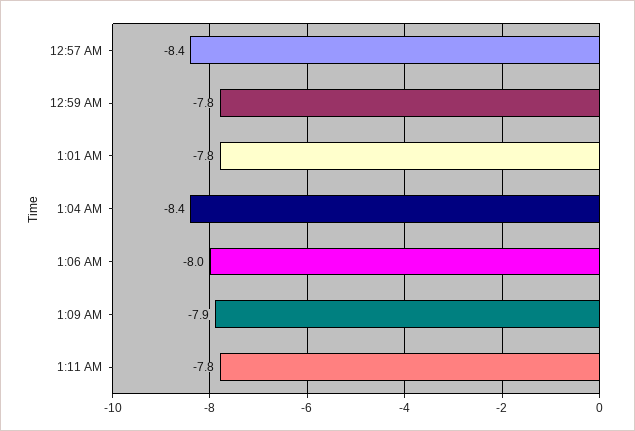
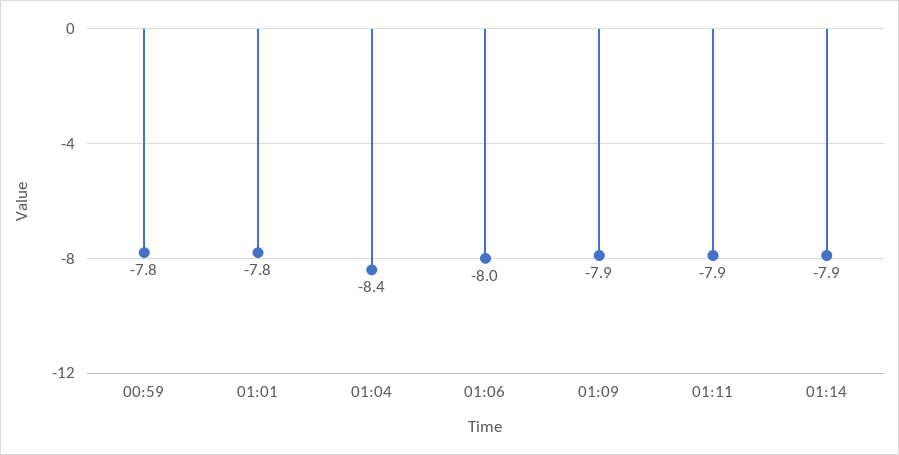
12:57 AM: -8.4 -> none
1:11 AM: -7.8 -> -7.9
01:14: none -> -7.9

